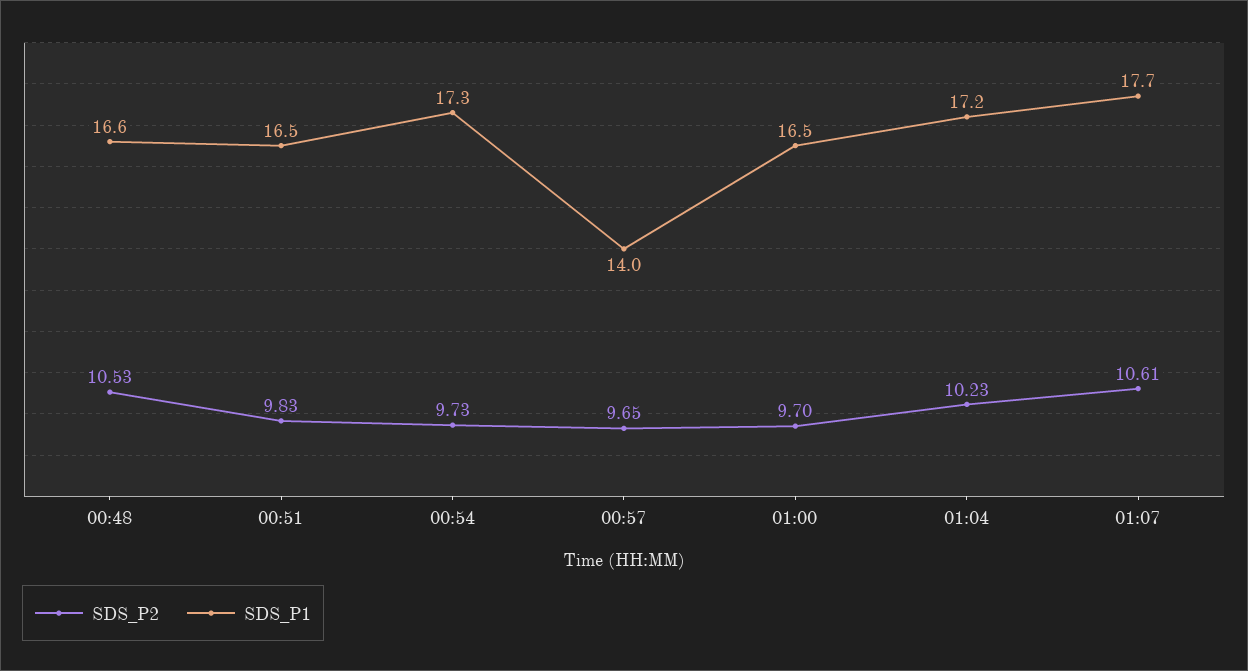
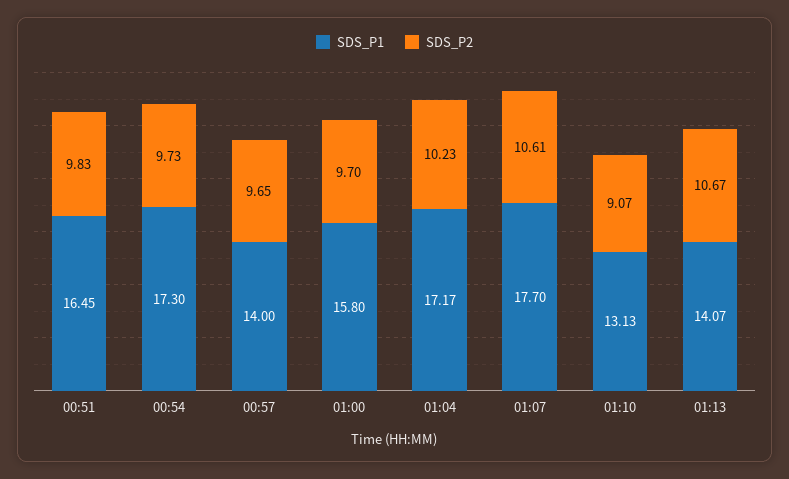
SDS_P2, 00:48: 10.53 -> none
SDS_P1, 00:48: 16.6 -> none
SDS_P1, 01:00: 16.5 -> 15.8
SDS_P1, 01:10: none -> 13.13
SDS_P2, 01:10: none -> 9.07
SDS_P1, 01:13: none -> 14.07
SDS_P2, 01:13: none -> 10.67

